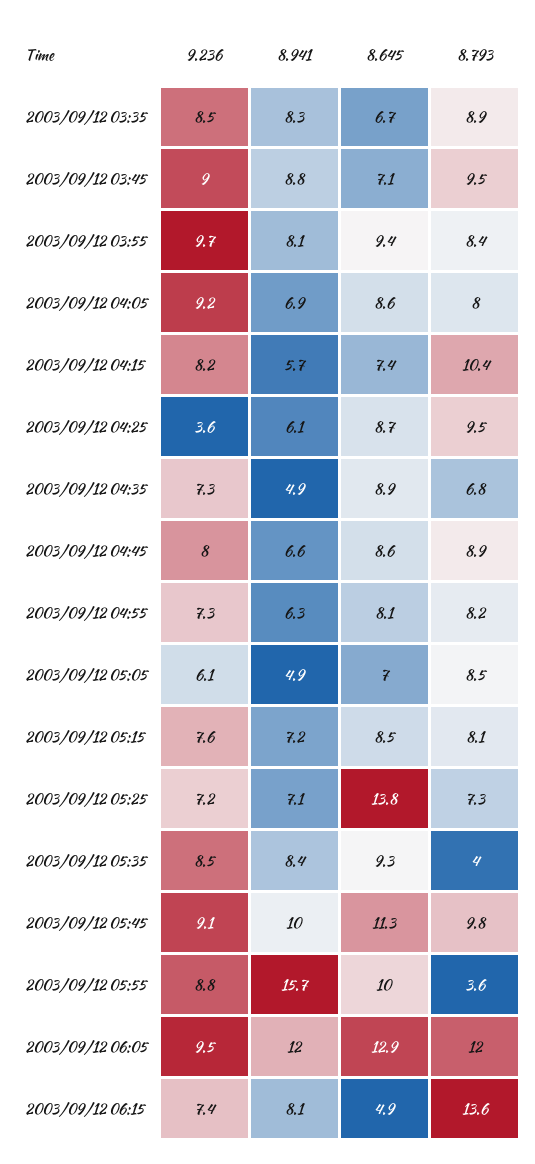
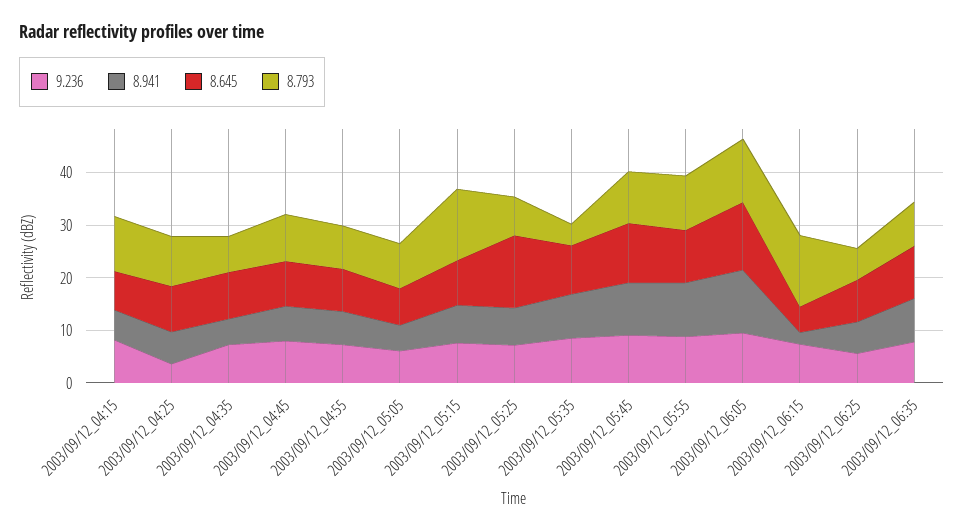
9.236, 2003/09/12 03:35: 8.5 -> none
8.941, 2003/09/12 03:35: 8.3 -> none
8.645, 2003/09/12 03:35: 6.7 -> none
8.793, 2003/09/12 03:35: 8.9 -> none
9.236, 2003/09/12 03:45: 9 -> none
8.941, 2003/09/12 03:45: 8.8 -> none
8.645, 2003/09/12 03:45: 7.1 -> none
8.793, 2003/09/12 03:45: 9.5 -> none
9.236, 2003/09/12 03:55: 9.7 -> none
8.941, 2003/09/12 03:55: 8.1 -> none
8.645, 2003/09/12 03:55: 9.4 -> none
8.793, 2003/09/12 03:55: 8.4 -> none
9.236, 2003/09/12 04:05: 9.2 -> none
8.941, 2003/09/12 04:05: 6.9 -> none
8.645, 2003/09/12 04:05: 8.6 -> none
8.793, 2003/09/12 04:05: 8 -> none
8.793, 2003/09/12 05:15: 8.1 -> 14
8.941, 2003/09/12 05:55: 15.7 -> 10
8.793, 2003/09/12 05:55: 3.6 -> 10
8.941, 2003/09/12 06:15: 8.1 -> 2
9.236, 2003/09/12_06:25: none -> 6
8.941, 2003/09/12_06:25: none -> 6
8.645, 2003/09/12_06:25: none -> 8
8.793, 2003/09/12_06:25: none -> 6
9.236, 2003/09/12_06:35: none -> 8
8.941, 2003/09/12_06:35: none -> 8
8.645, 2003/09/12_06:35: none -> 10
8.793, 2003/09/12_06:35: none -> 8

